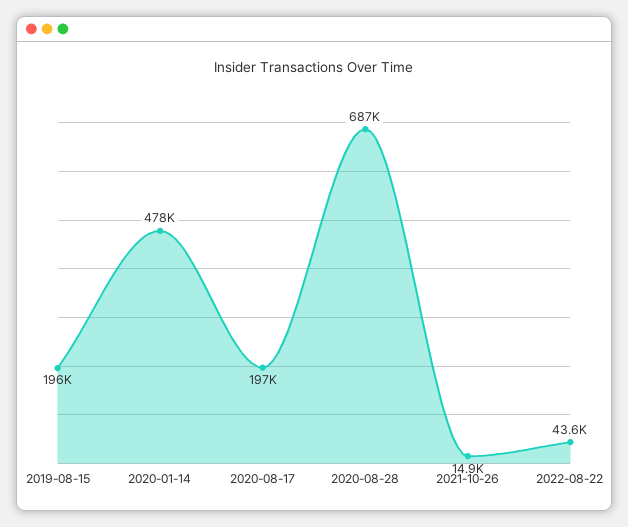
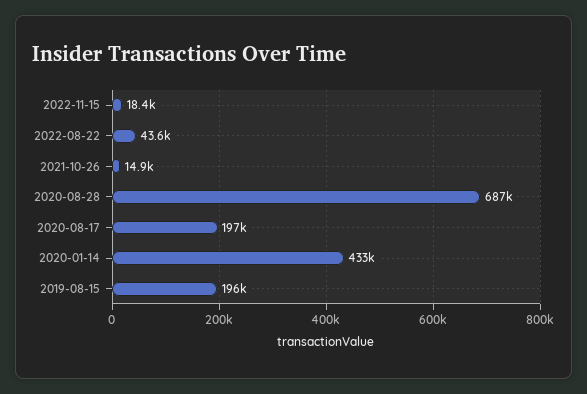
2020-01-14: 478000 -> 433000
2022-11-15: none -> 18400

